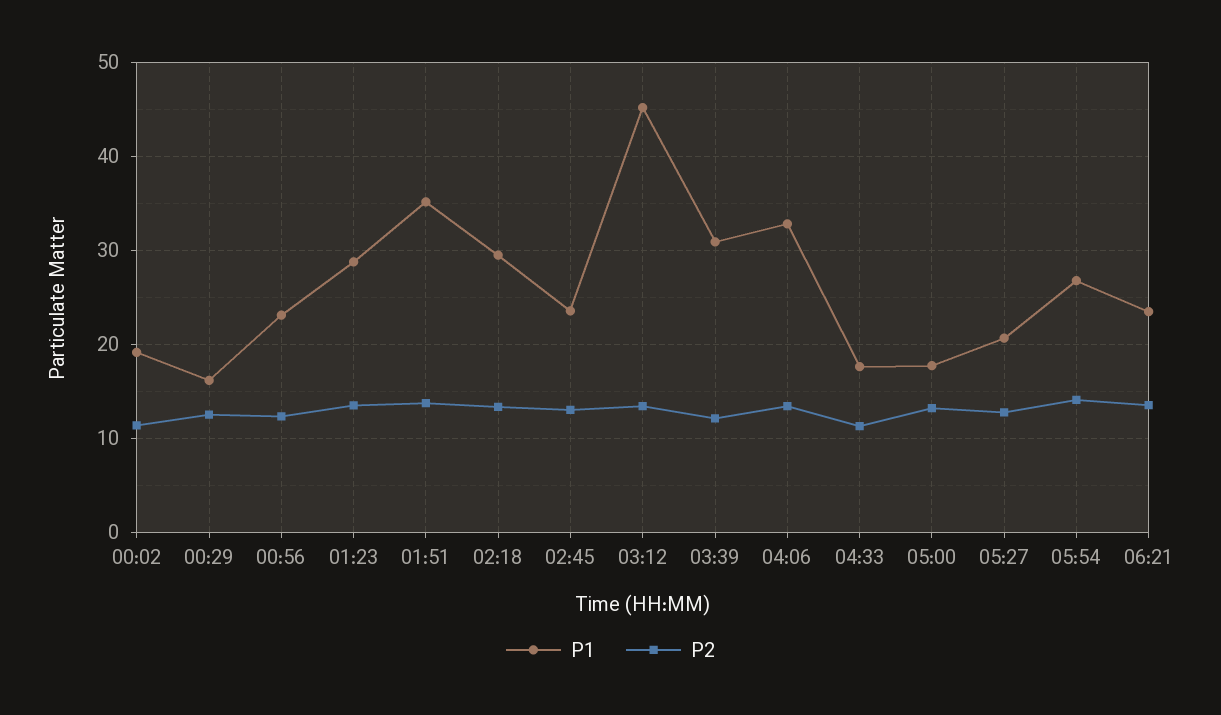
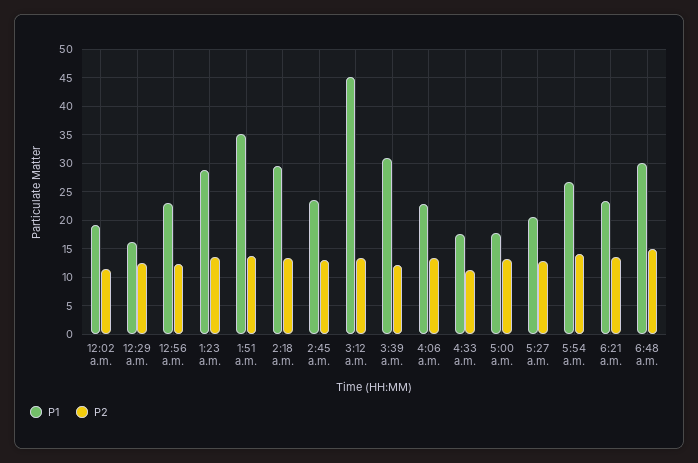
P1, 04:06: 33 -> 22.5
P1, 6:48 a.m.: none -> 30
P2, 6:48 a.m.: none -> 15

